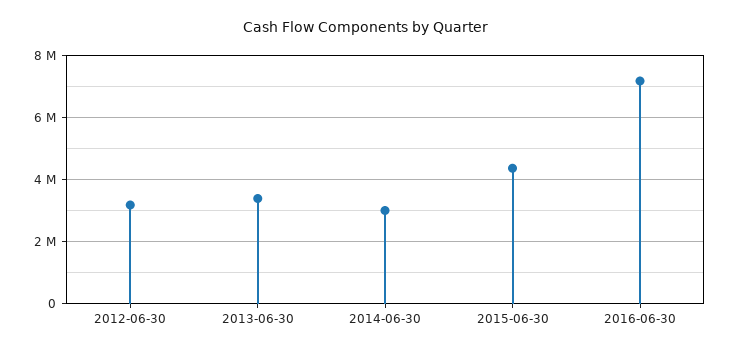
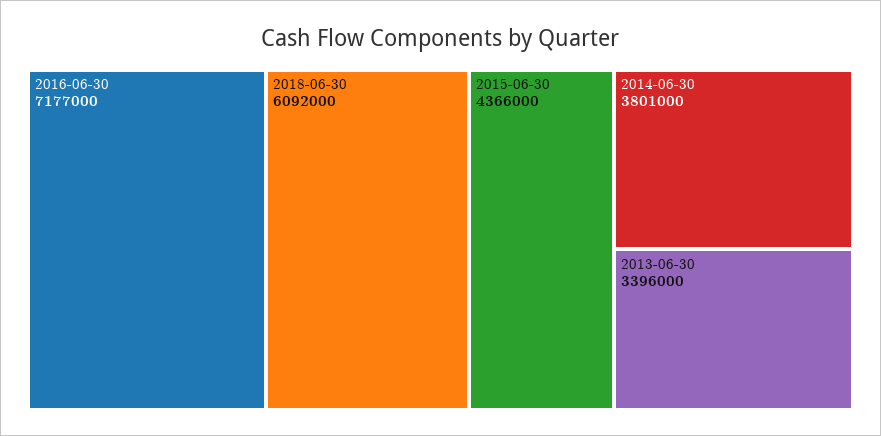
2012-06-30: 3200000 -> none
2014-06-30: 3000000 -> 3801000
2018-06-30: none -> 6092000

